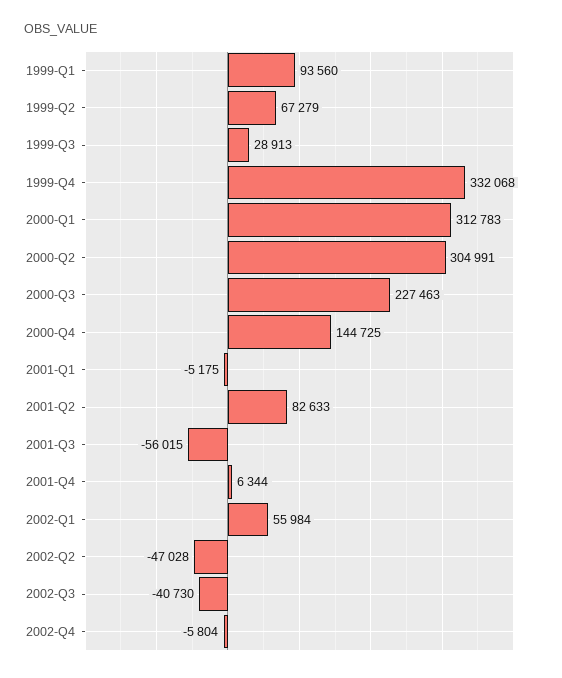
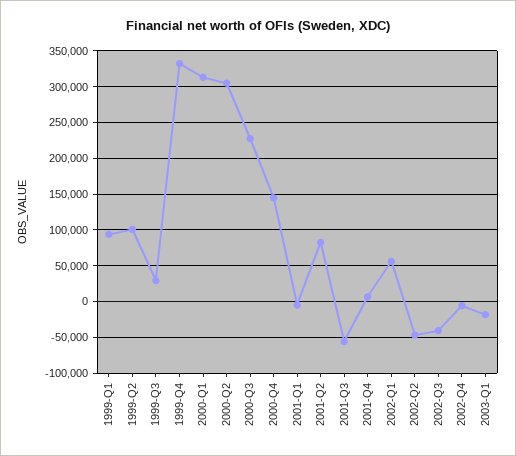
1999-Q2: 67279 -> 100000
2003-Q1: none -> -20000

